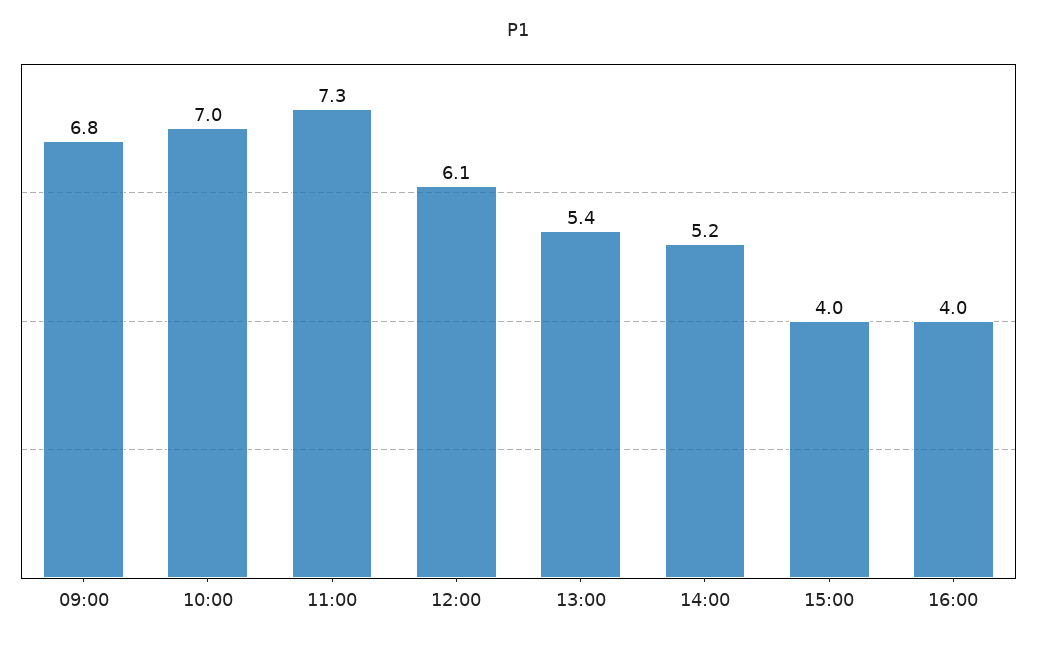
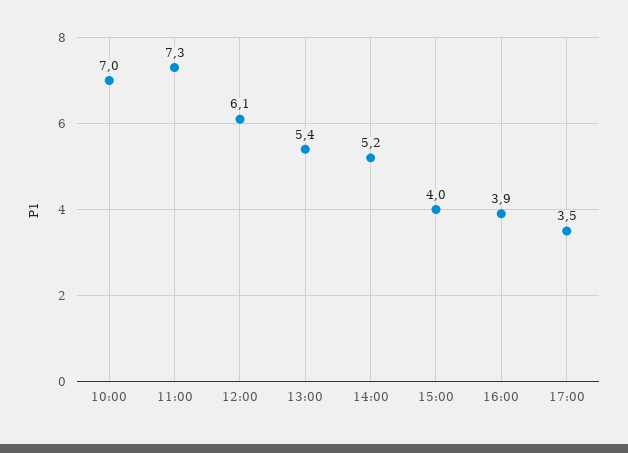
09:00: 6.8 -> none
16:00: 4 -> 3.9
17:00: none -> 3.5

